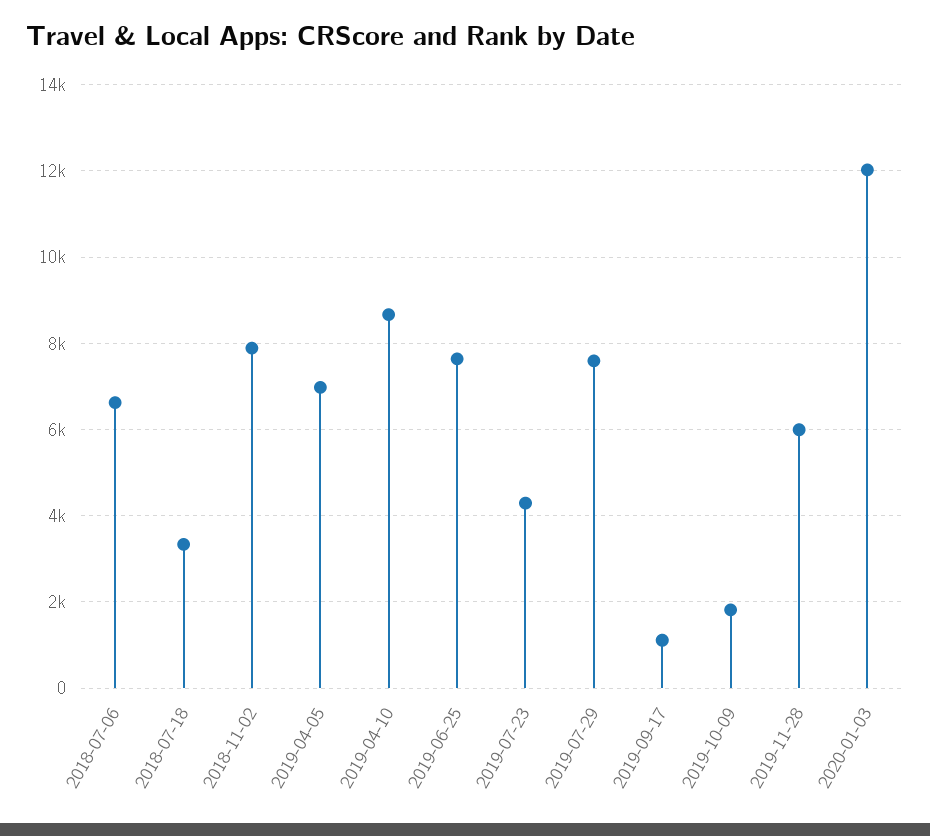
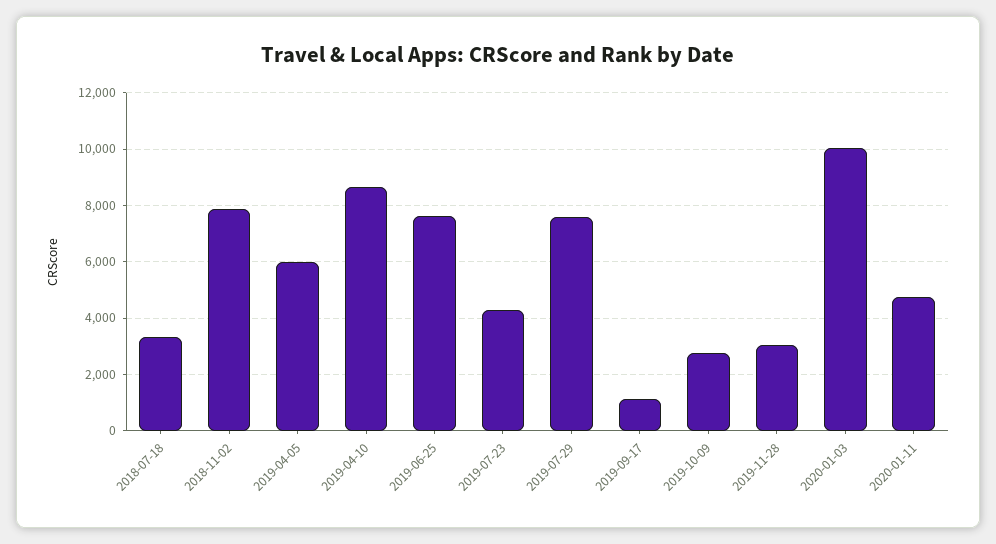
2018-07-06: 6600 -> none
2019-04-05: 7000 -> 6000
2019-10-09: 1800 -> 2750
2019-11-28: 6000 -> 3000
2020-01-03: 12000 -> 10000
2020-01-11: none -> 4750

